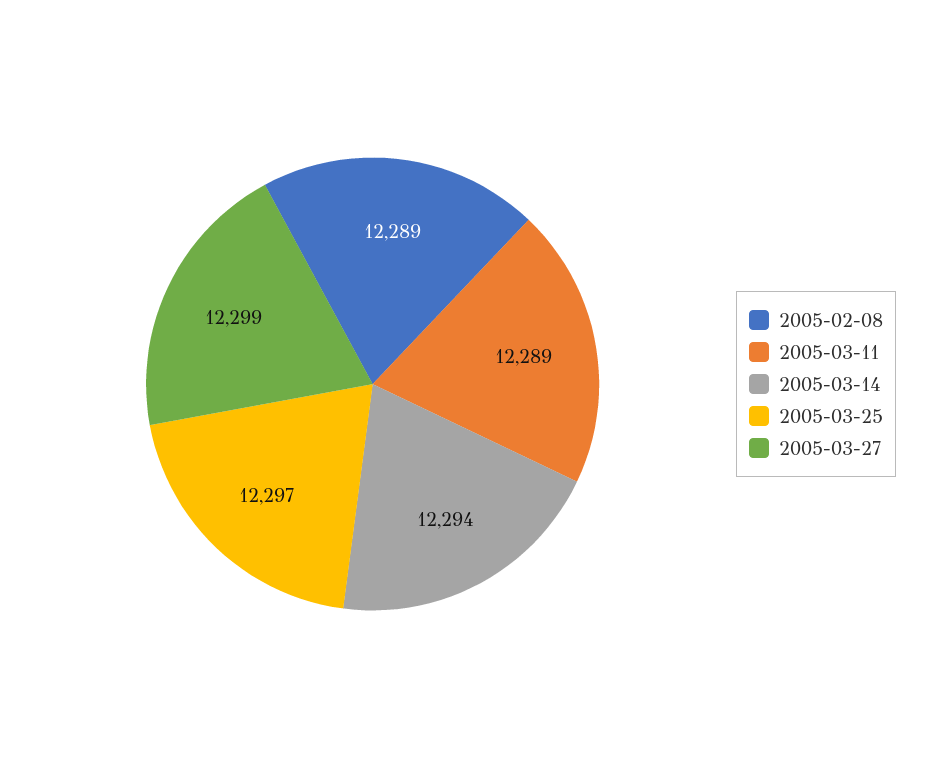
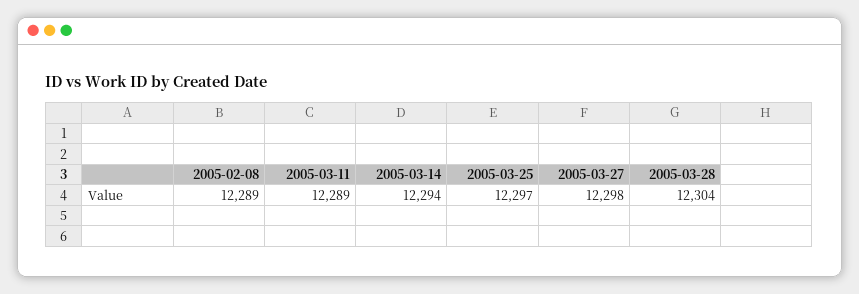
2005-03-27: 12299 -> 12298
2005-03-28: none -> 12304

